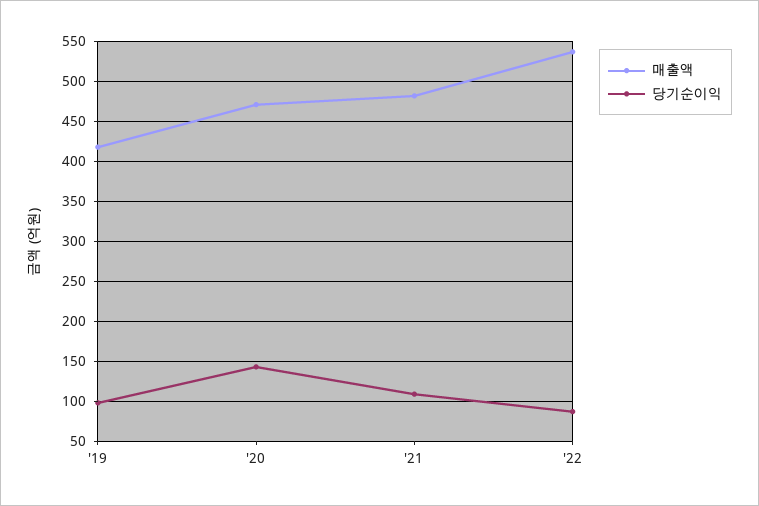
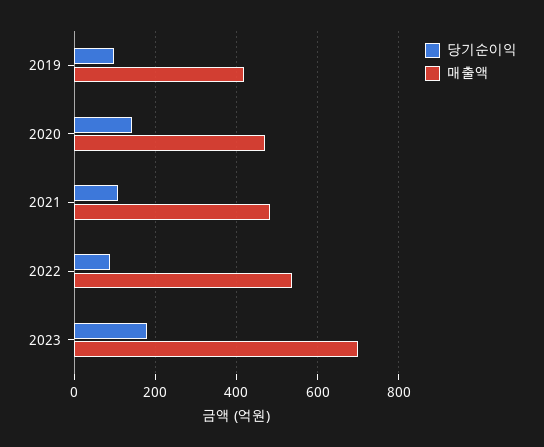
당기순이익, 2023: none -> 180
매출액, 2023: none -> 700

